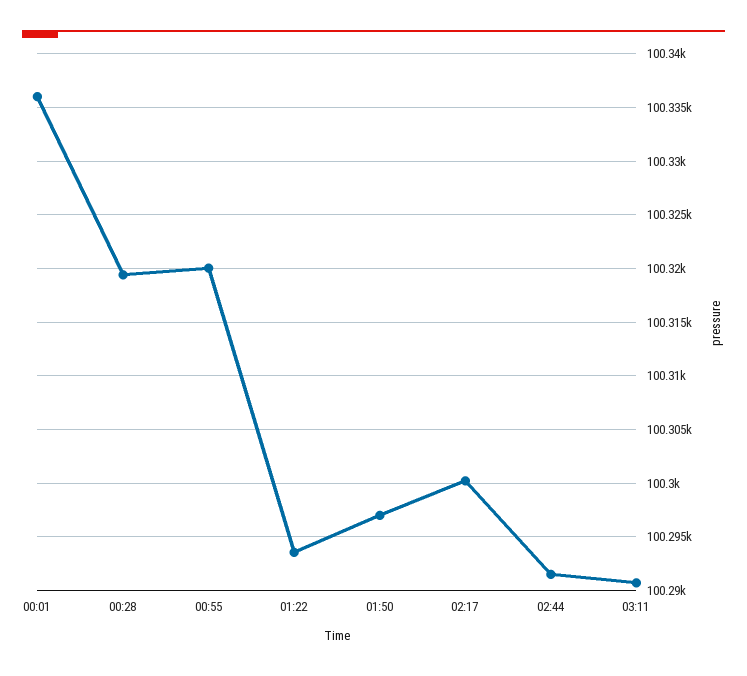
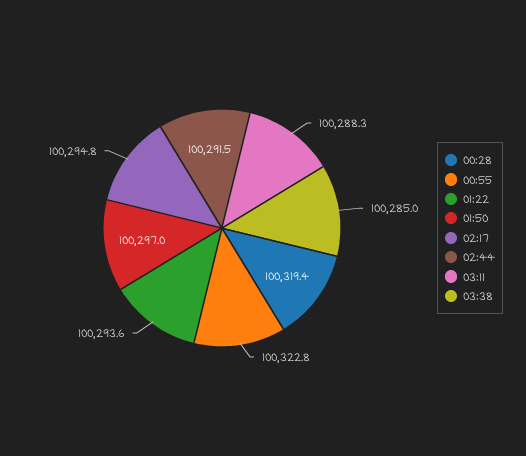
00:01: 100336 -> none
00:55: 100320 -> 100322.8
02:17: 100300 -> 100294.8
03:11: 100291 -> 100288.3
03:38: none -> 100285

